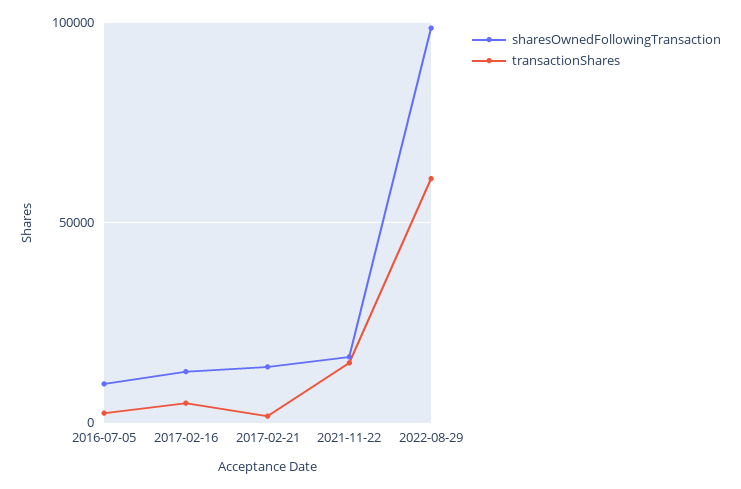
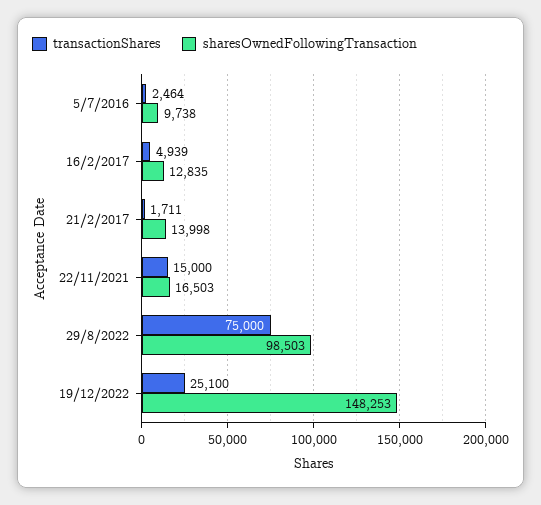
transactionShares, 2022-08-29: 60000 -> 75000
transactionShares, 19/12/2022: none -> 25100
sharesOwnedFollowingTransaction, 19/12/2022: none -> 148253

